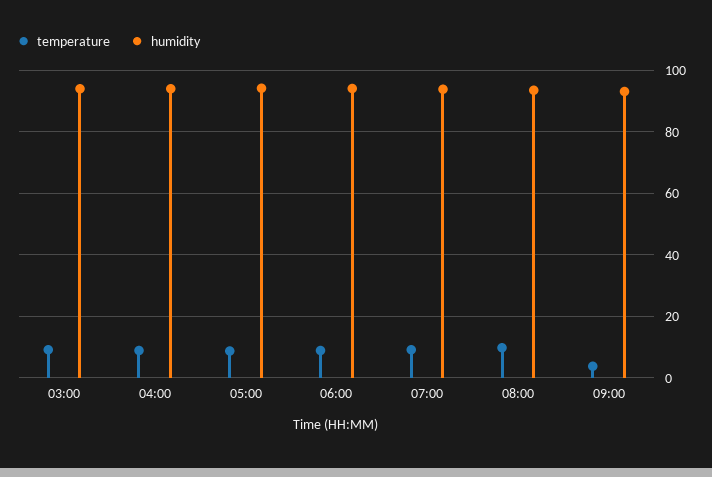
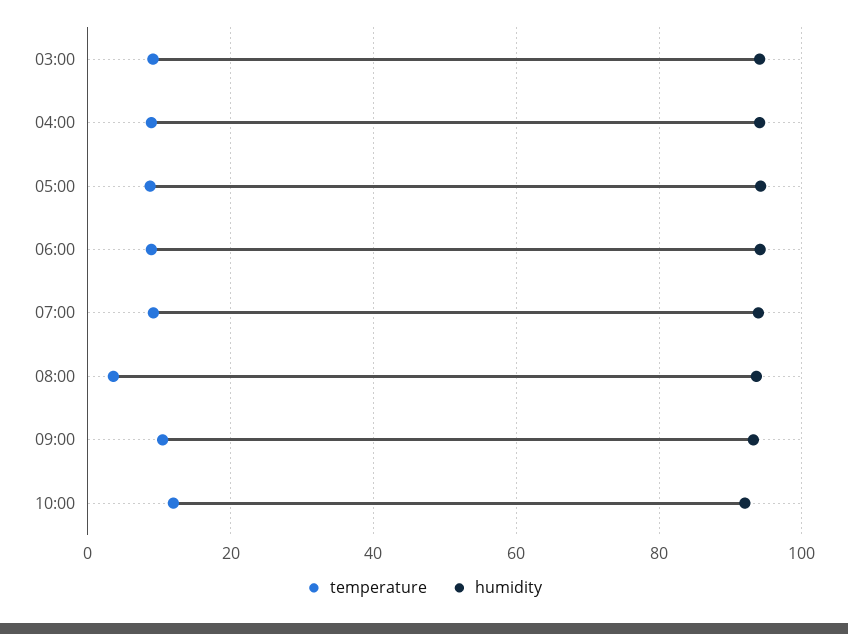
temperature, 08:00: 10 -> 4
temperature, 09:00: 4 -> 10
temperature, 10:00: none -> 12
humidity, 10:00: none -> 92

